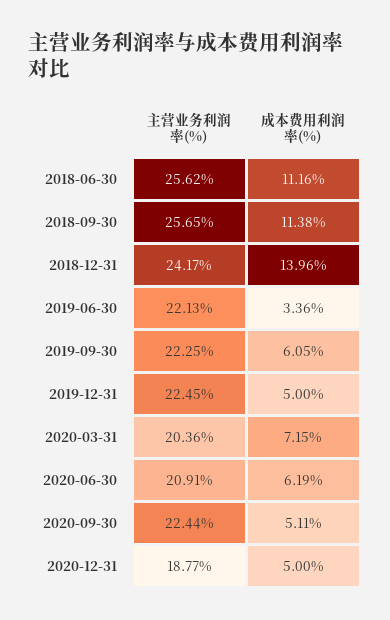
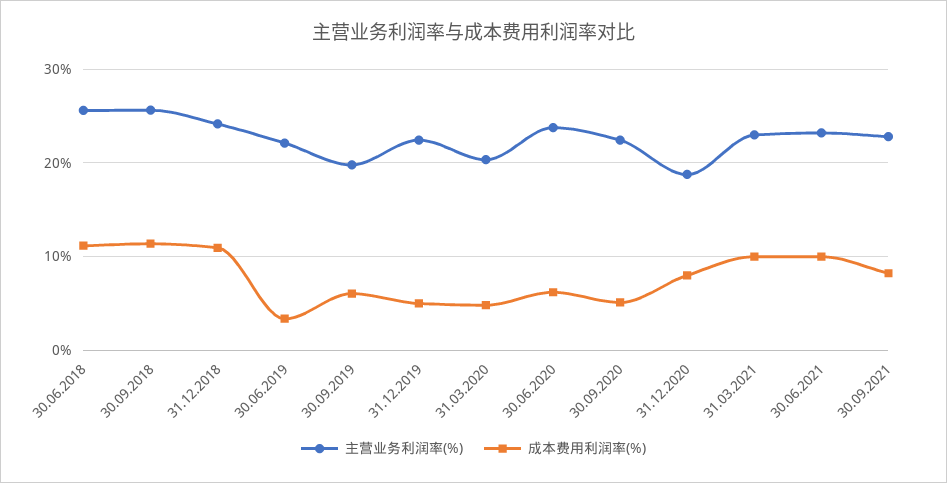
成本费用利润率(%), 2018-12-31: 13.96 -> 11
主营业务利润率(%), 2019-09-30: 22.25 -> 20
成本费用利润率(%), 2020-03-31: 7.15 -> 5
主营业务利润率(%), 2020-06-30: 20.91 -> 24
成本费用利润率(%), 2020-12-31: 5 -> 8
主营业务利润率(%), 31.03.2021: none -> 23
成本费用利润率(%), 31.03.2021: none -> 10
主营业务利润率(%), 30.06.2021: none -> 23
成本费用利润率(%), 30.06.2021: none -> 10
主营业务利润率(%), 30.09.2021: none -> 23
成本费用利润率(%), 30.09.2021: none -> 8

